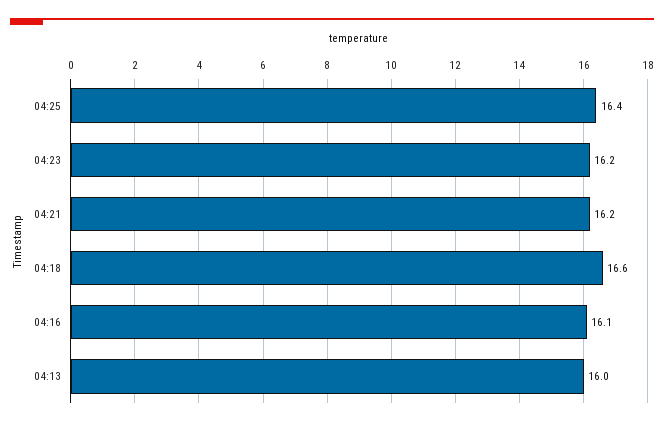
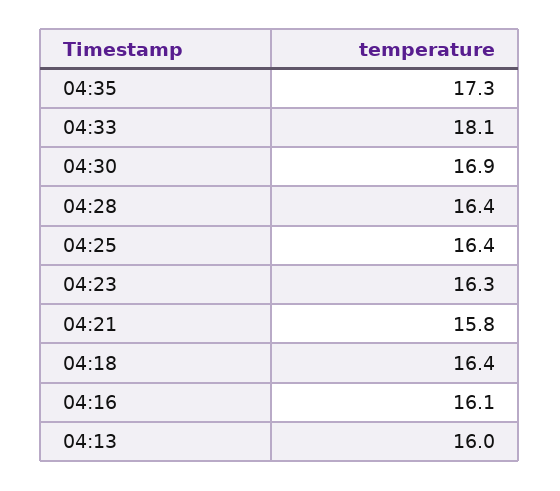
04:23: 16.2 -> 16.3
04:21: 16.2 -> 15.8
04:18: 16.6 -> 16.4
04:35: none -> 17.3
04:33: none -> 18.1
04:30: none -> 16.9
04:28: none -> 16.4

